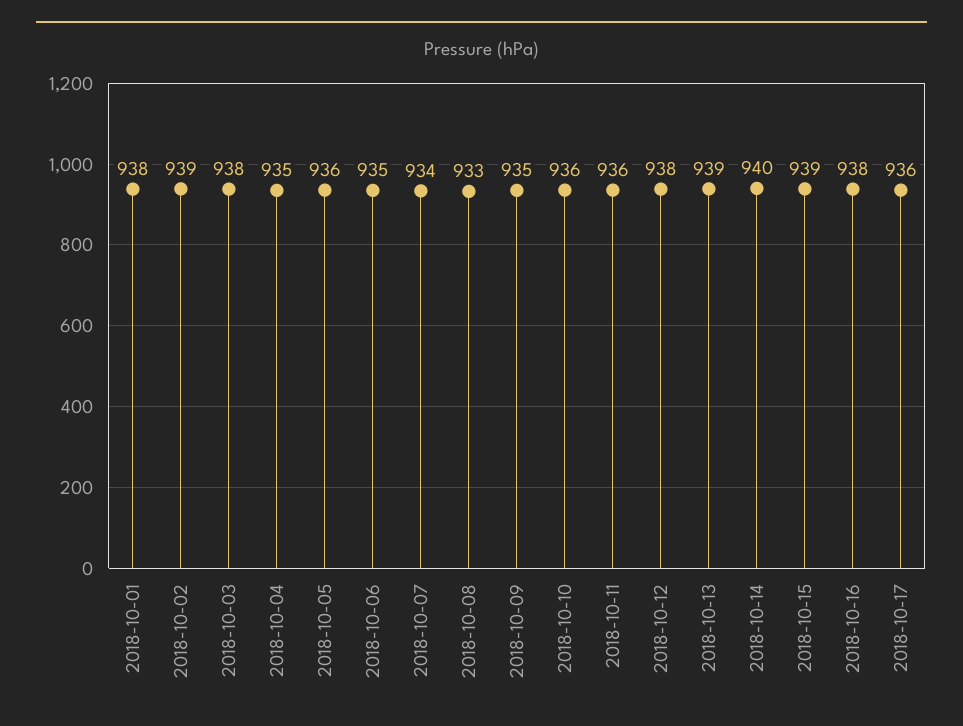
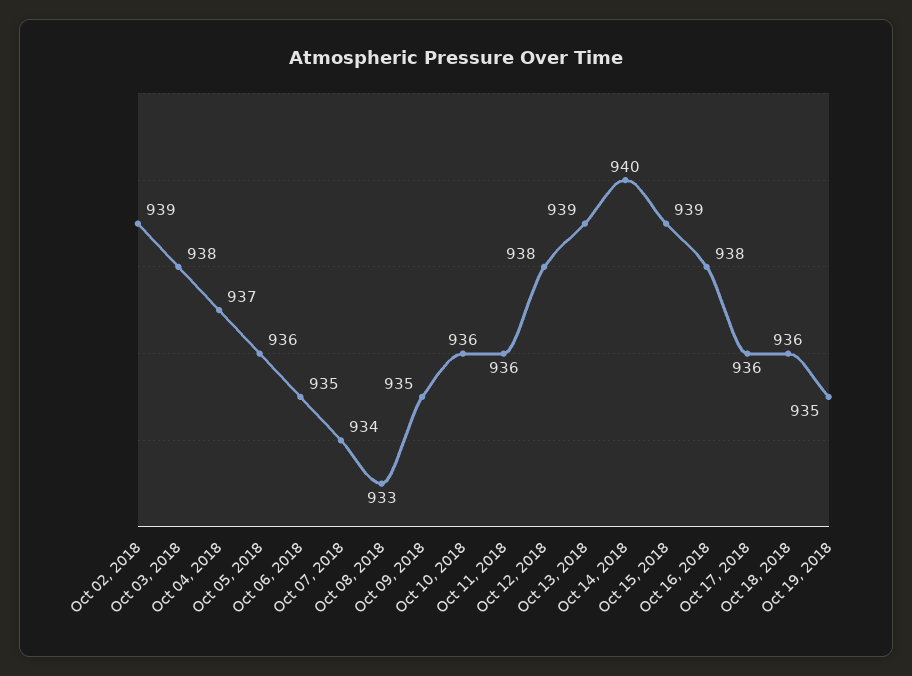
2018-10-01: 938 -> none
2018-10-04: 935 -> 937
Oct 18, 2018: none -> 936
Oct 19, 2018: none -> 935

